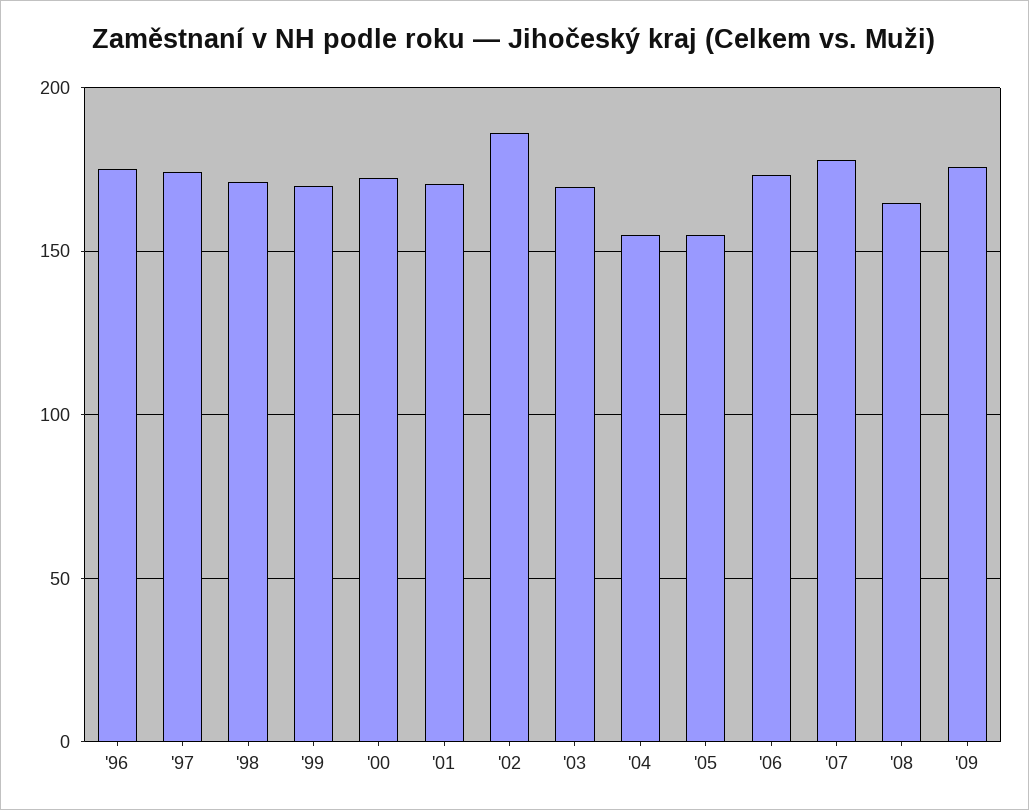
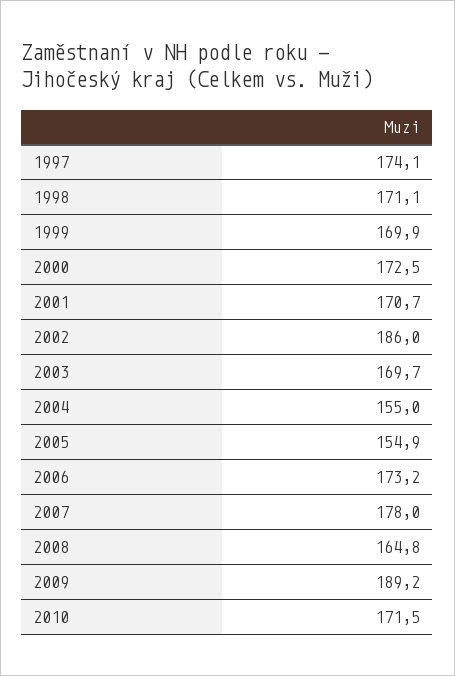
'96: 175 -> none
'09: 175 -> 189.2
2010: none -> 171.5

